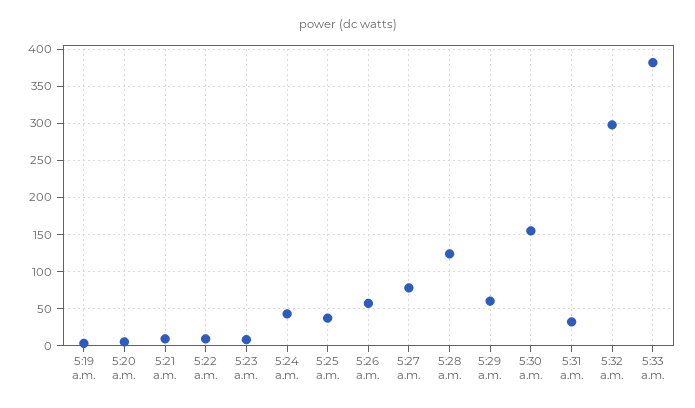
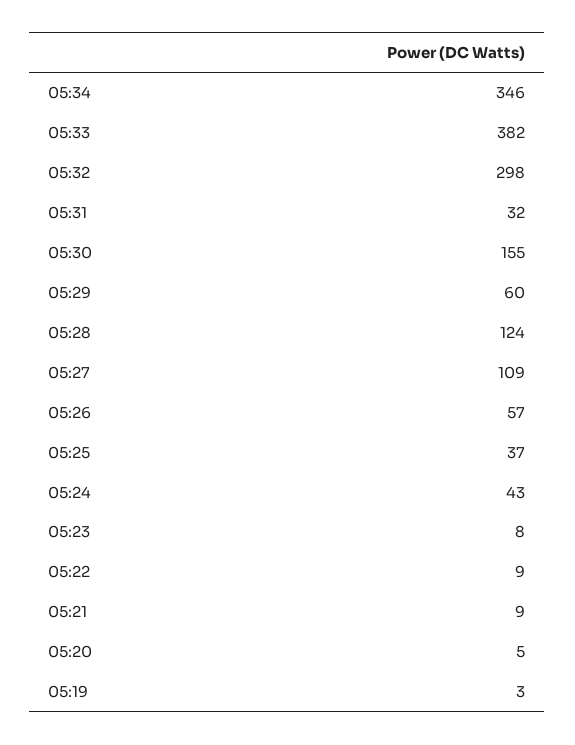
5:27 a.m.: 80 -> 109
05:34: none -> 346

